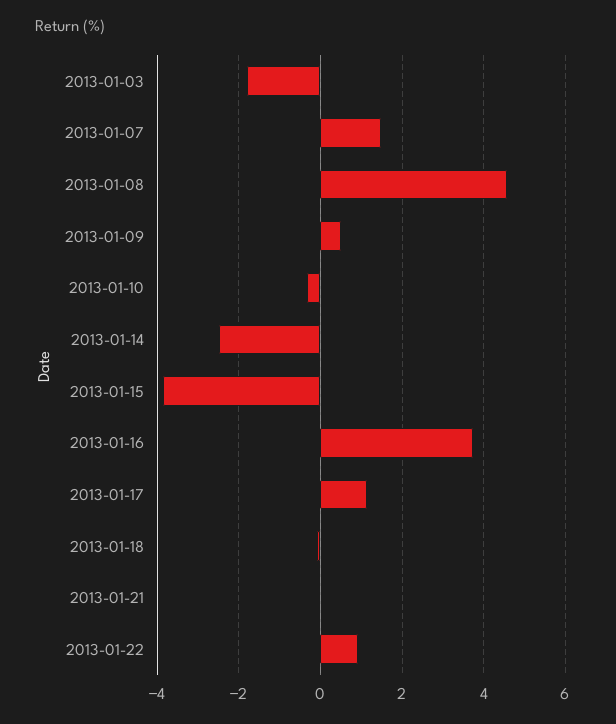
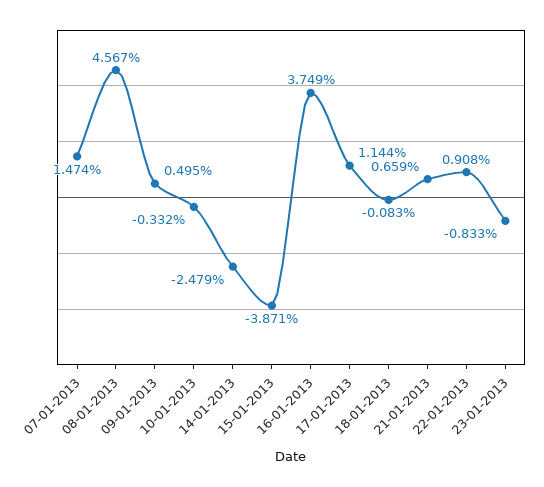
2013-01-03: -1.8 -> none
2013-01-21: 0 -> 0.659
23-01-2013: none -> -0.833

